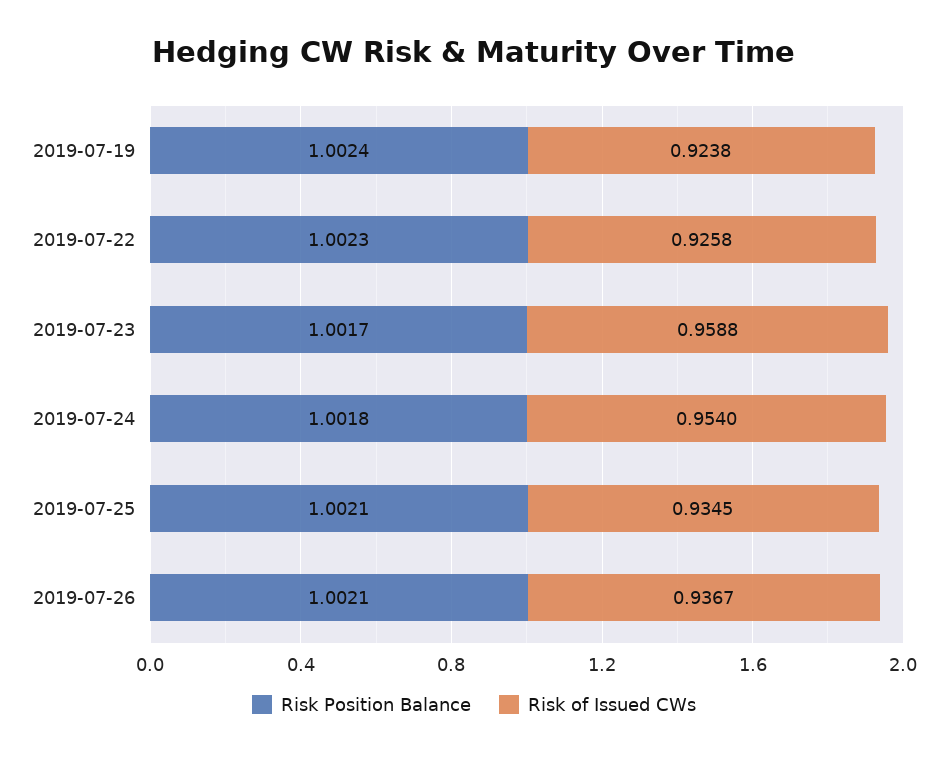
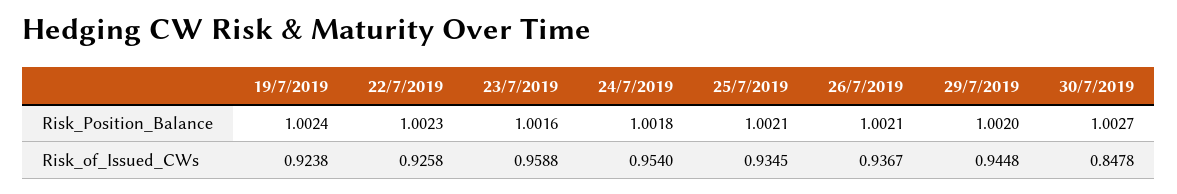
Risk Position Balance, 2019-07-23: 1.0017 -> 1.0016
Risk Position Balance, 29/7/2019: none -> 1.002
Risk Position Balance, 30/7/2019: none -> 1.0027
Risk of Issued CWs, 29/7/2019: none -> 0.9448
Risk of Issued CWs, 30/7/2019: none -> 0.8478

